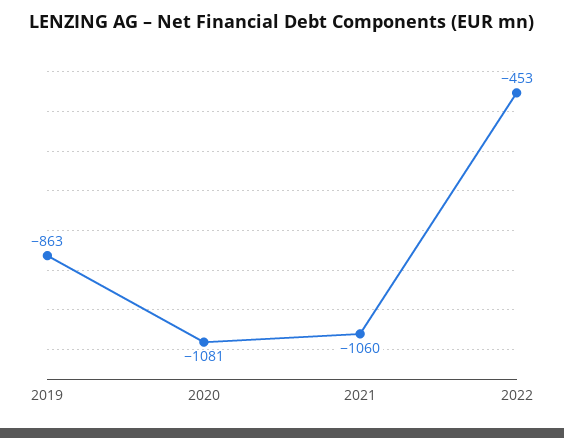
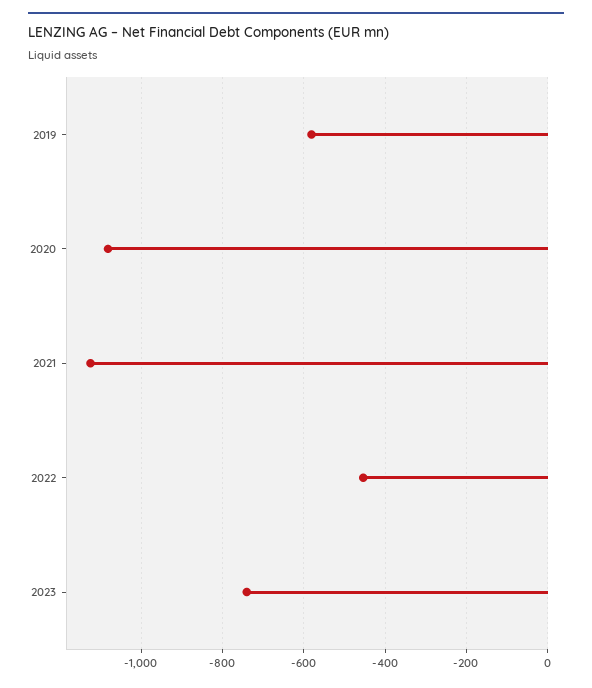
2019: -863 -> -580
2021: -1060 -> -1120
2023: none -> -740

